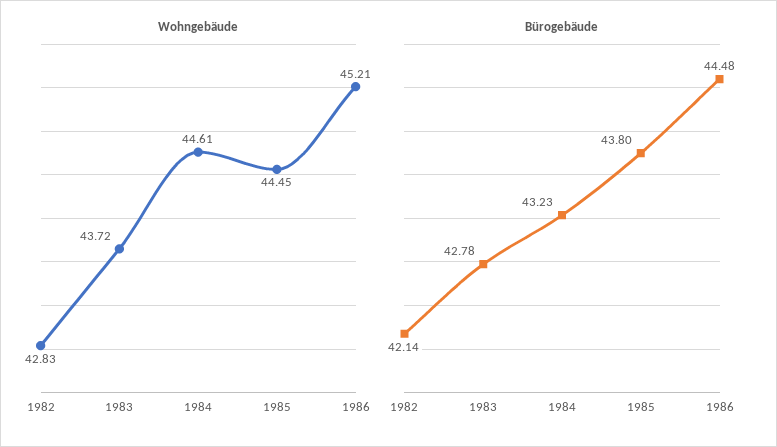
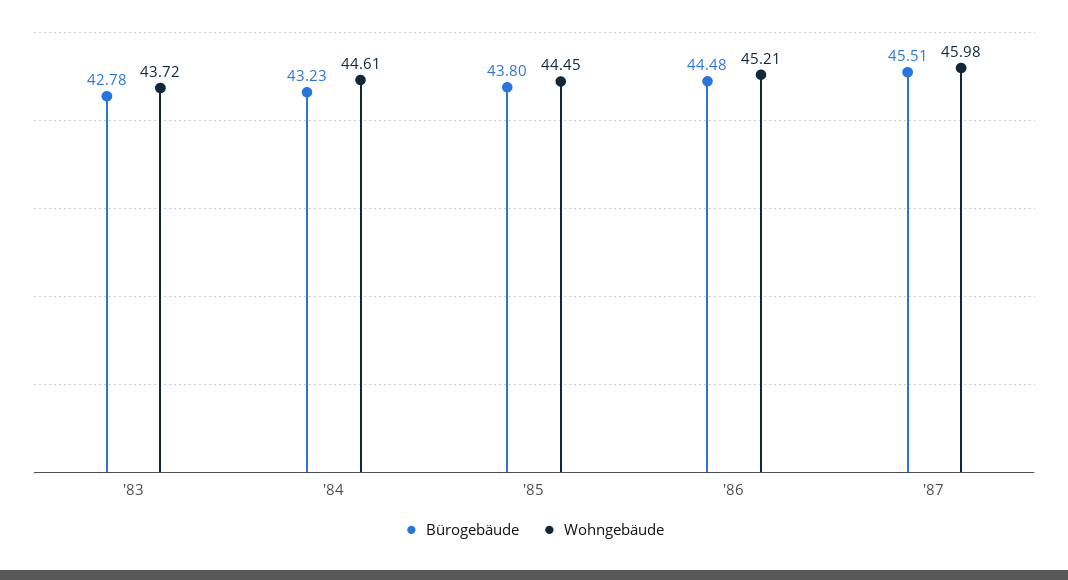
Wohngebäude, 1982: 42.83 -> none
Bürogebäude, 1982: 42.14 -> none
Bürogebäude, '87: none -> 45.51
Wohngebäude, '87: none -> 45.98

